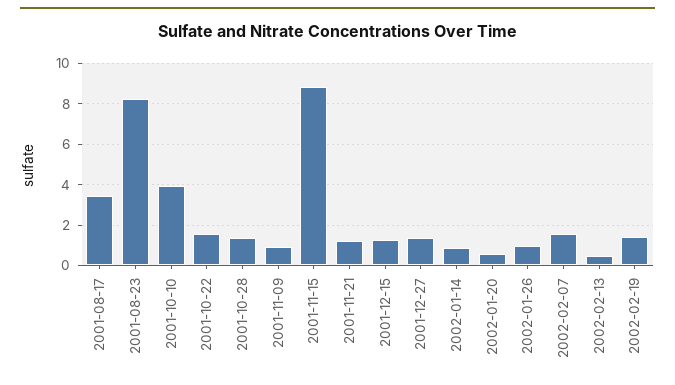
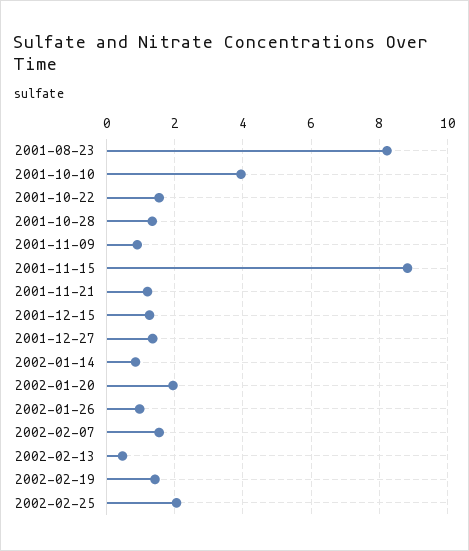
2001-08-17: 3.5 -> none
2002-01-20: 0.5 -> 2
2002-02-25: none -> 2

